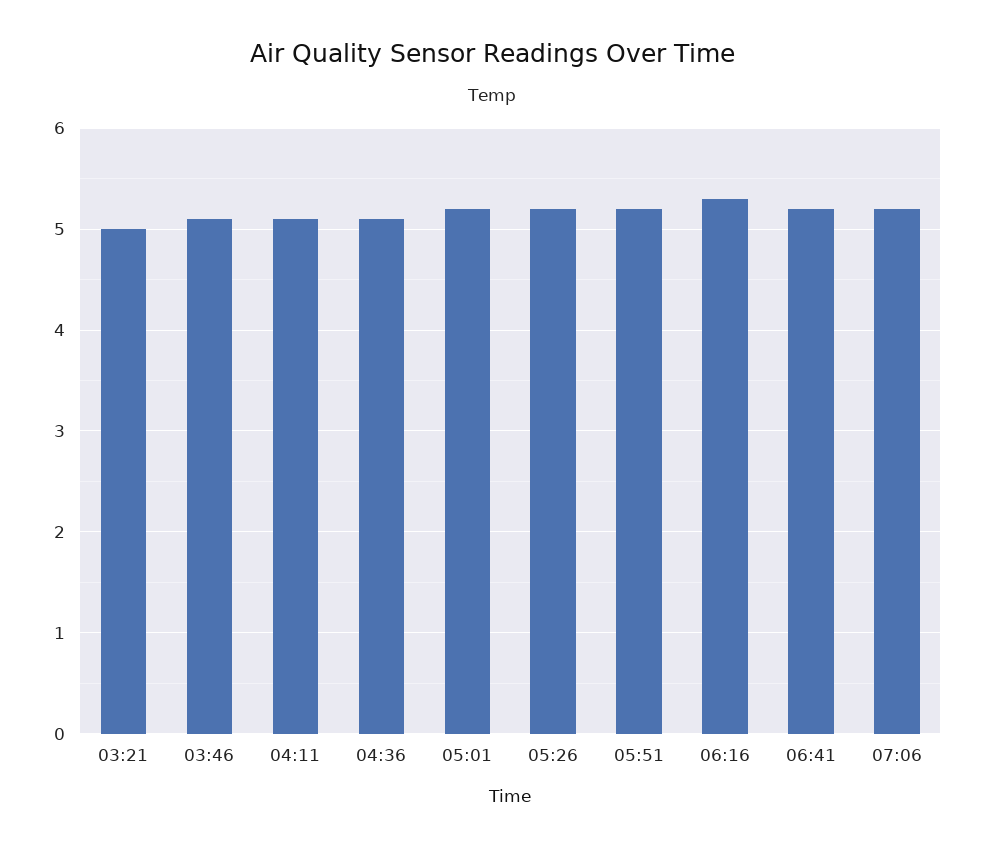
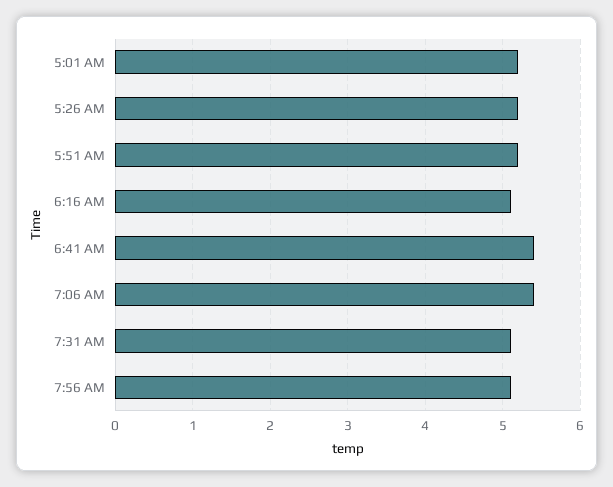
03:21: 5 -> none
03:46: 5.1 -> none
04:11: 5.1 -> none
04:36: 5.1 -> none
06:16: 5.3 -> 5.1
06:41: 5.2 -> 5.4
07:06: 5.2 -> 5.4
7:31 AM: none -> 5.1
7:56 AM: none -> 5.1

